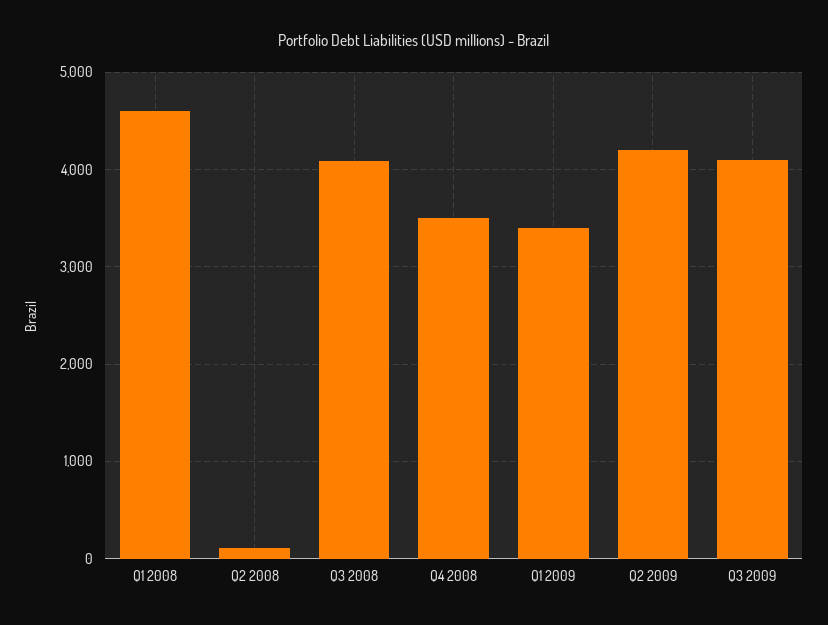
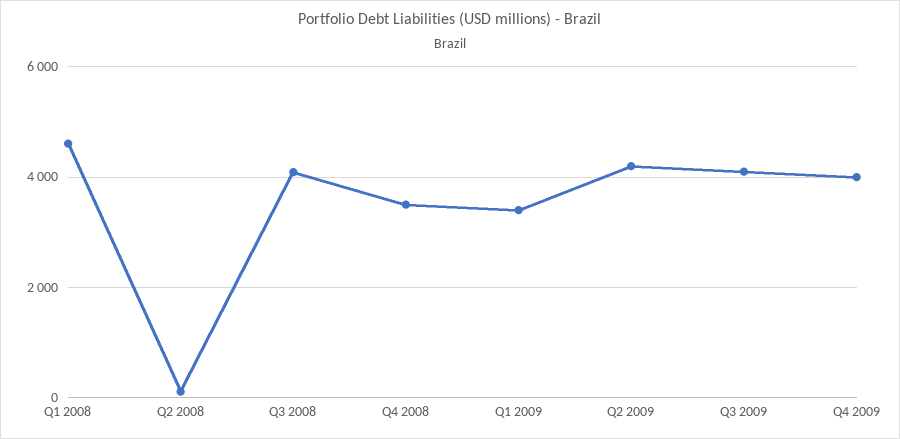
Q4 2009: none -> 4000

